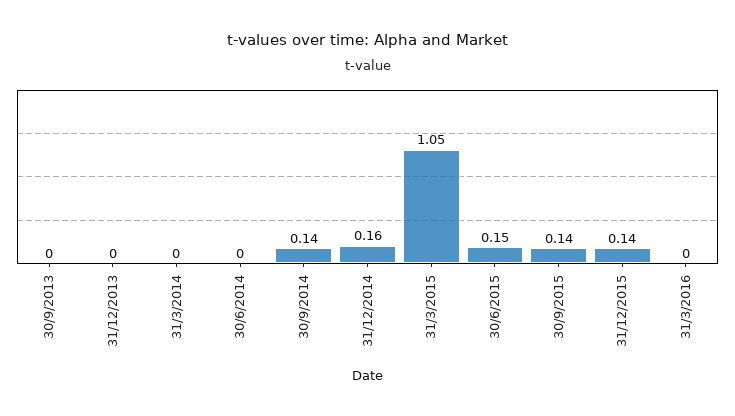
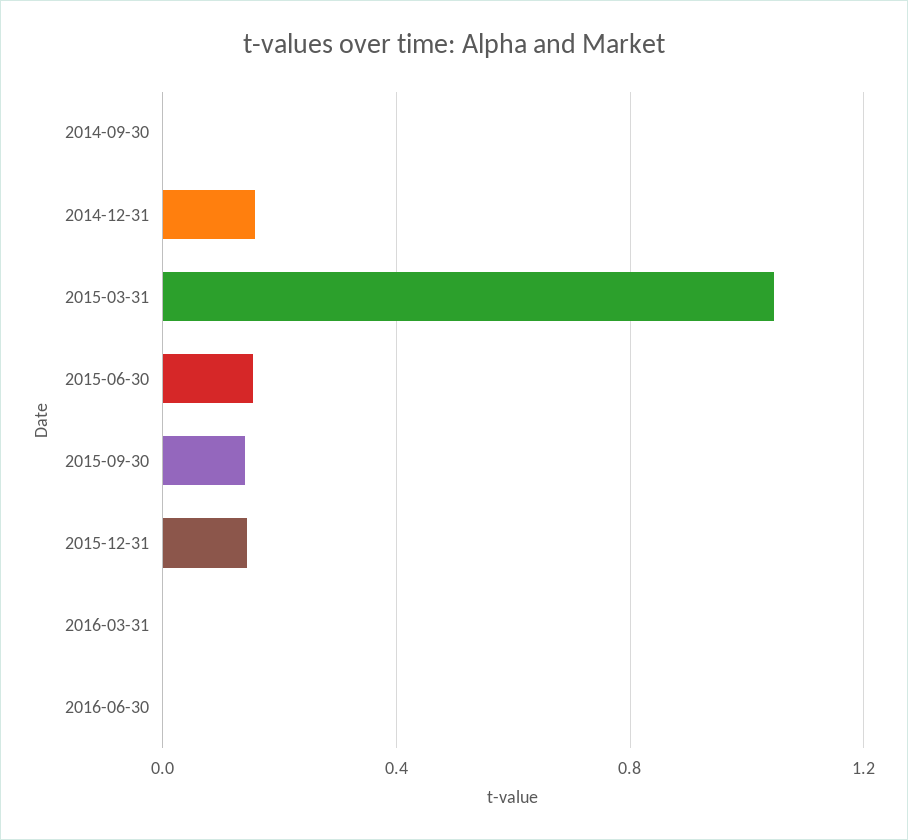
30/9/2013: 0 -> none
31/12/2013: 0 -> none
31/3/2014: 0 -> none
30/6/2014: 0 -> none
30/9/2014: 0.14 -> 0
2016-06-30: none -> 0

